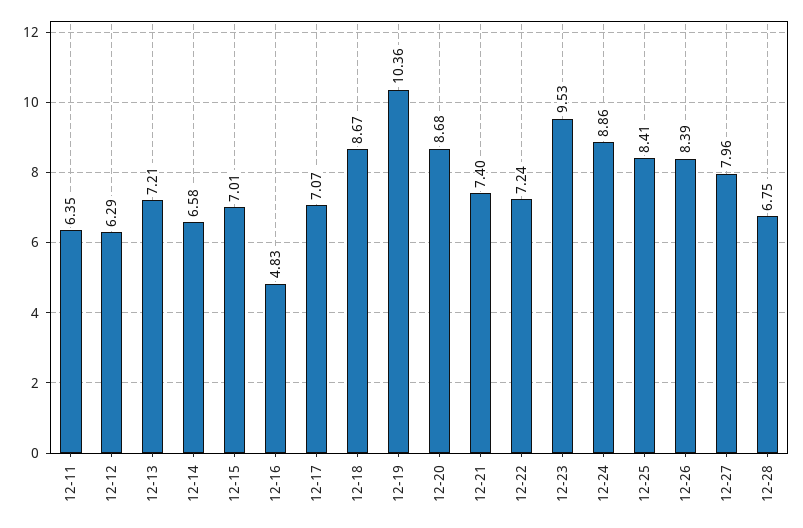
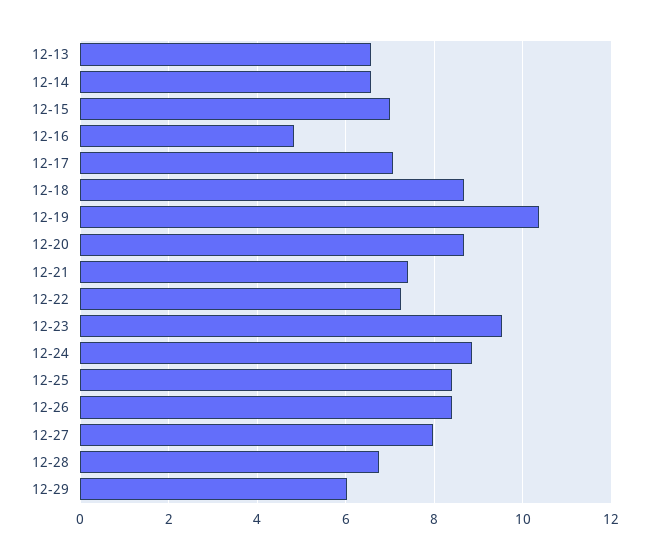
12-11: 6.35 -> none
12-12: 6.29 -> none
12-13: 7.21 -> 6.6
12-29: none -> 6

